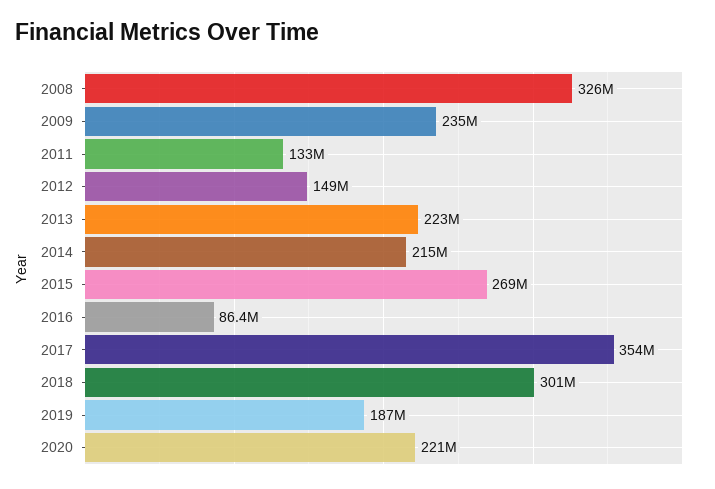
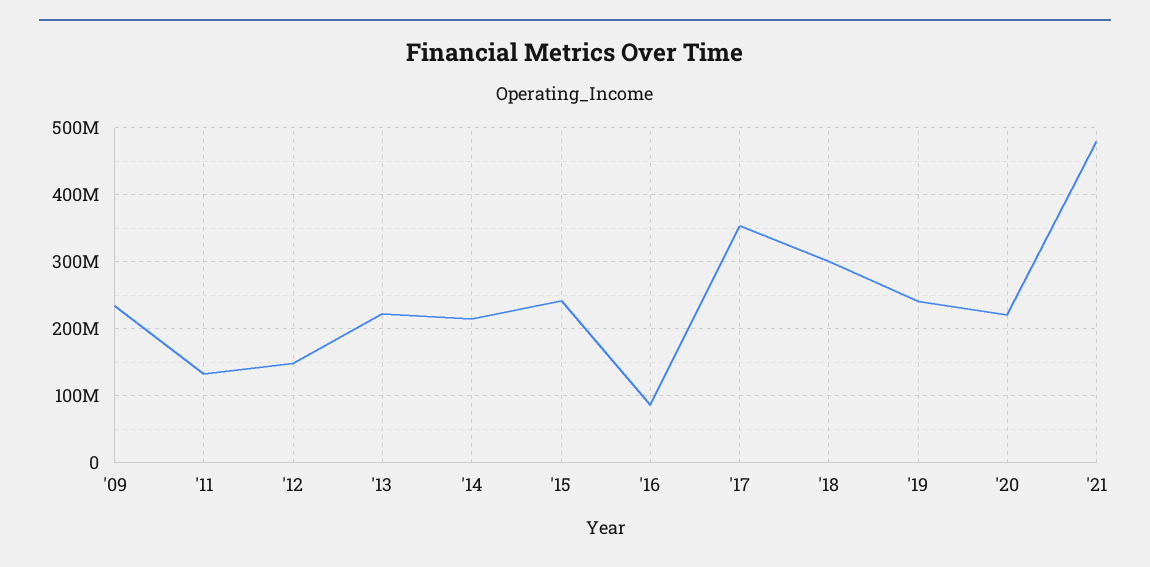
2008: 326000000 -> none
2015: 269000000 -> 240000000
2019: 187000000 -> 240000000
'21: none -> 480000000

